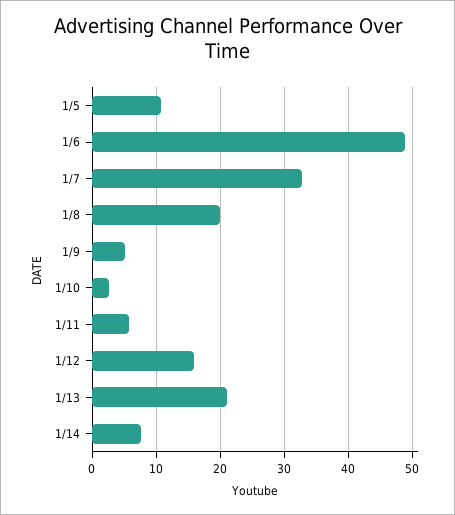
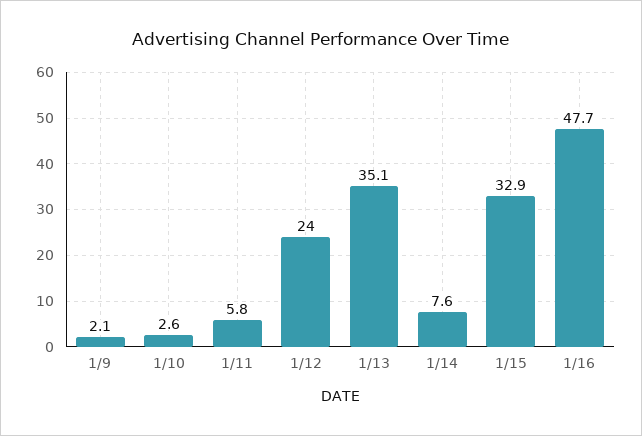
1/5: 11 -> none
1/6: 49 -> none
1/7: 33 -> none
1/8: 20 -> none
1/9: 5 -> 2.1
1/12: 16 -> 24
1/13: 21 -> 35.1
1/15: none -> 32.9
1/16: none -> 47.7

